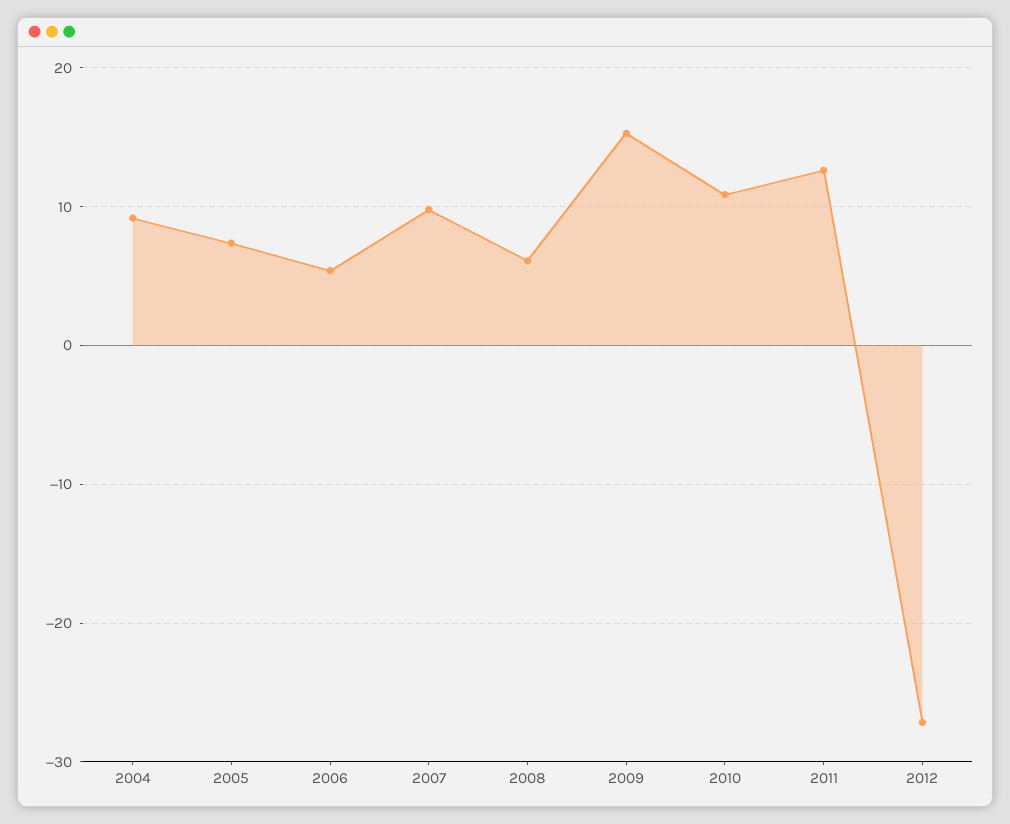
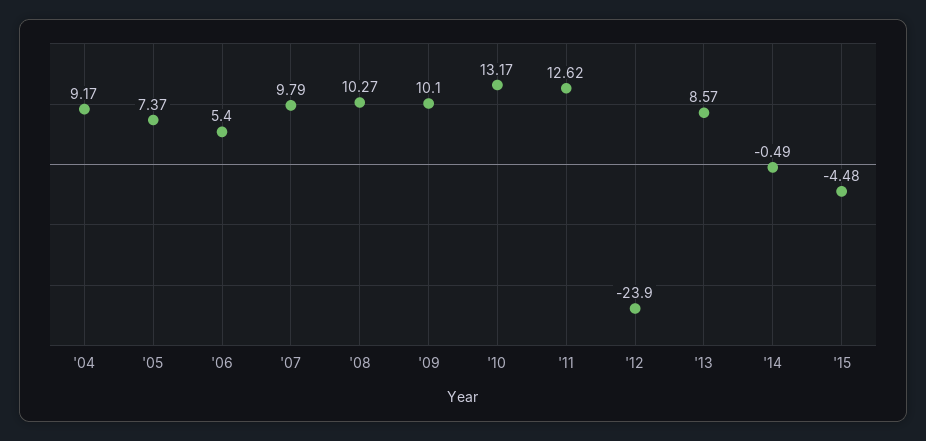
2008: 6 -> 10.27
2009: 15 -> 10.1
2010: 11 -> 13.17
2012: -27 -> -23.9
'13: none -> 8.57
'14: none -> -0.49
'15: none -> -4.48

